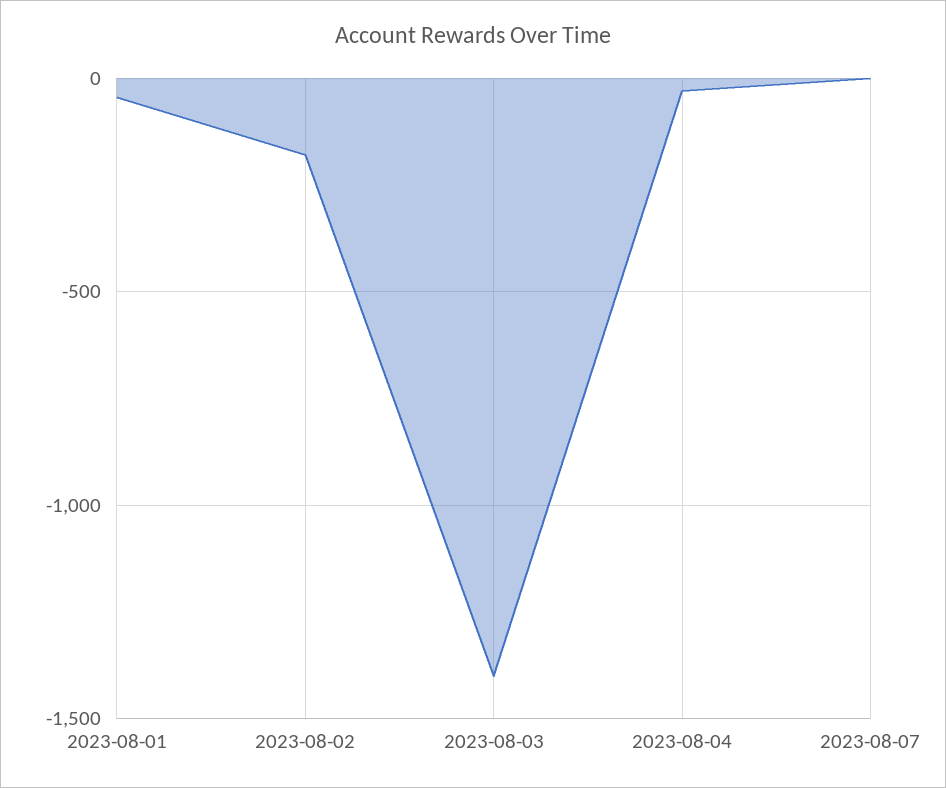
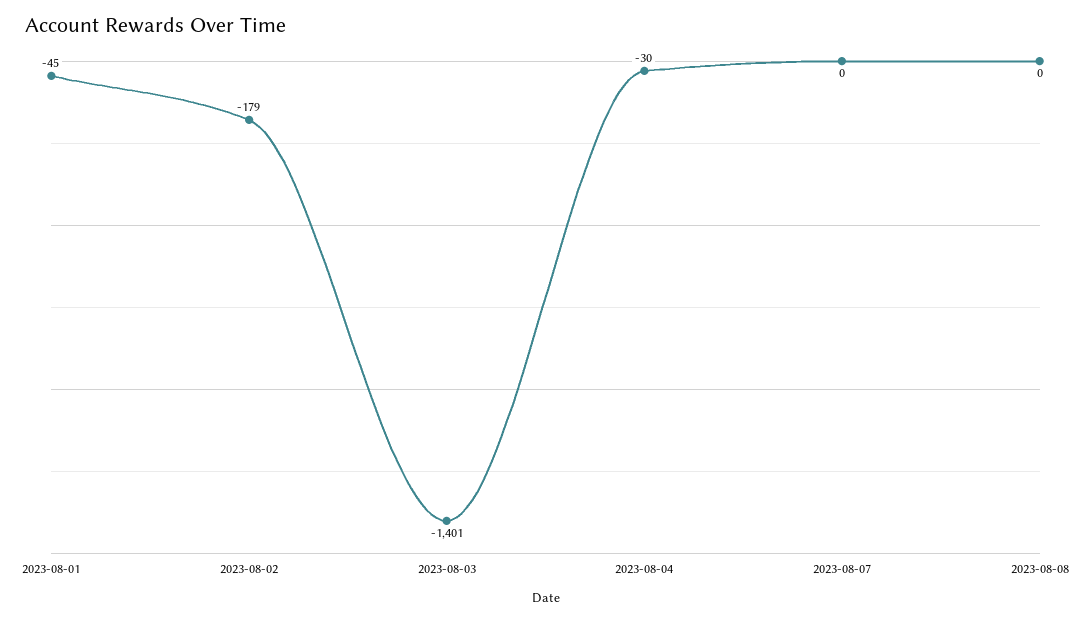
2023-08-08: none -> 0

